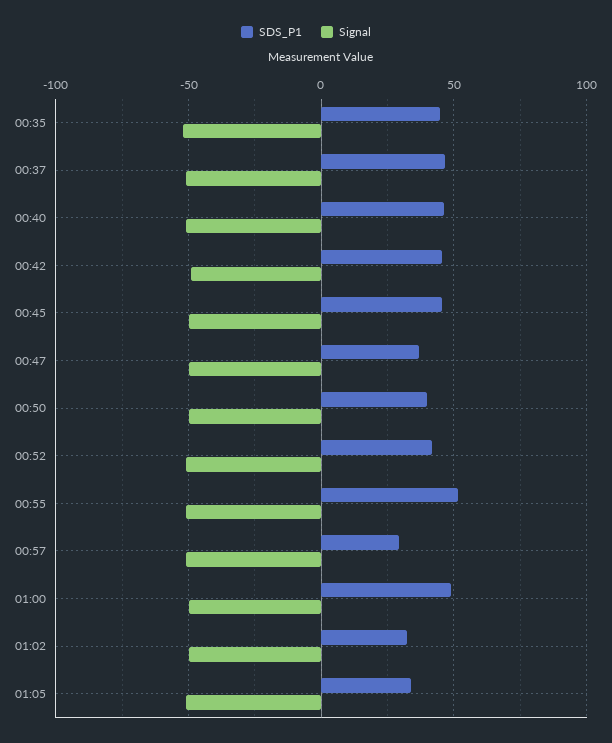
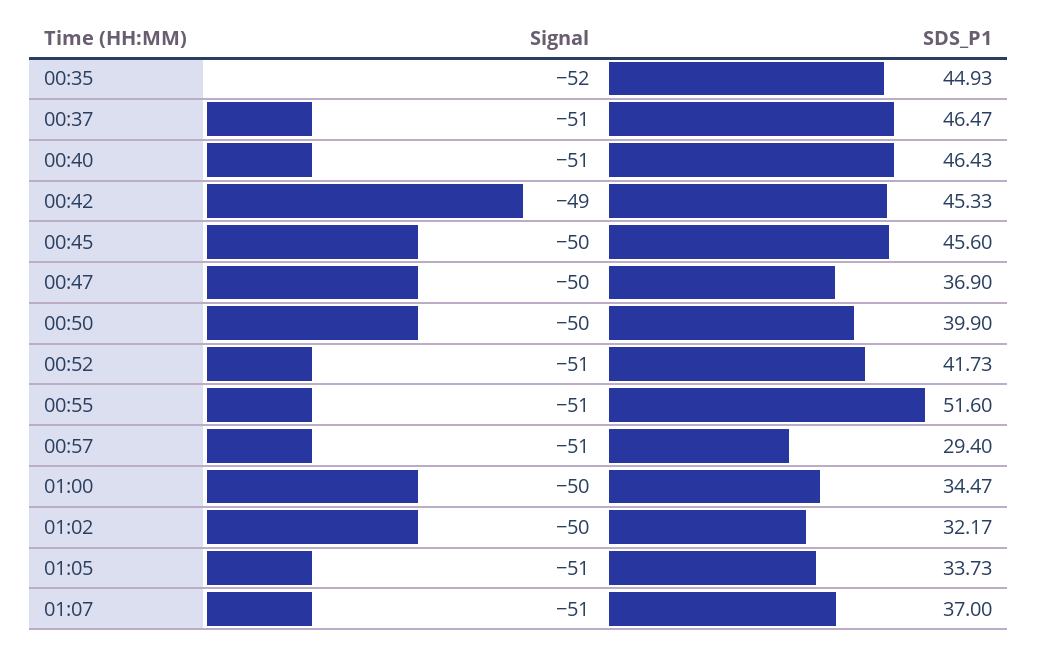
SDS_P1, 01:00: 50 -> 34.47
Signal, 01:07: none -> -51
SDS_P1, 01:07: none -> 37

